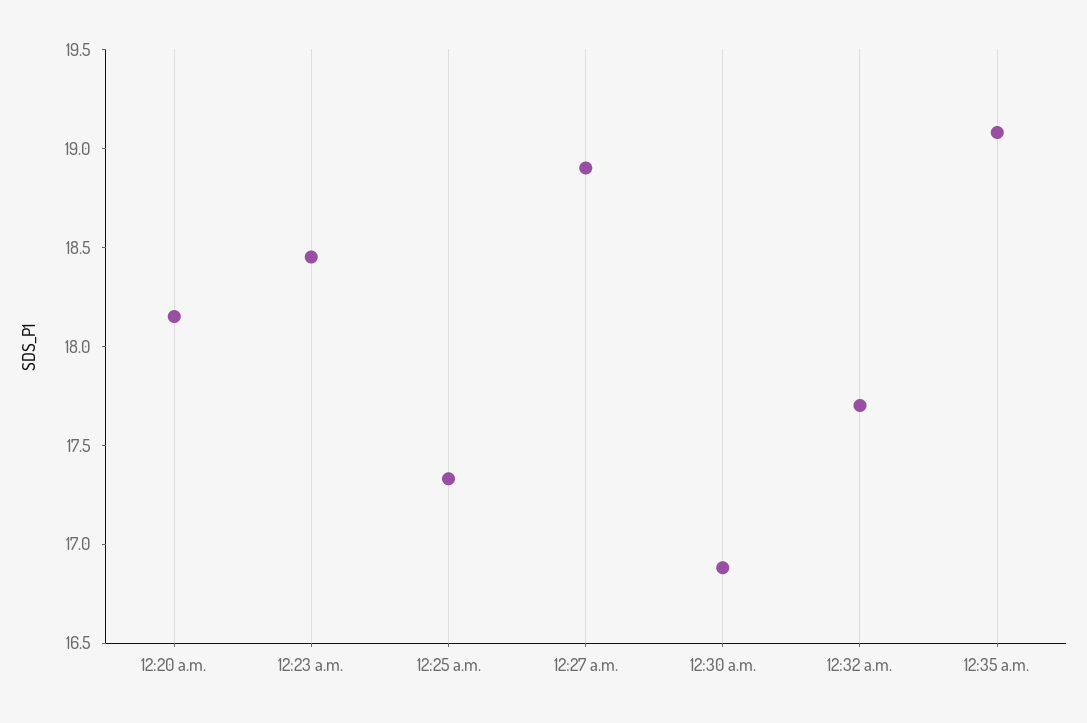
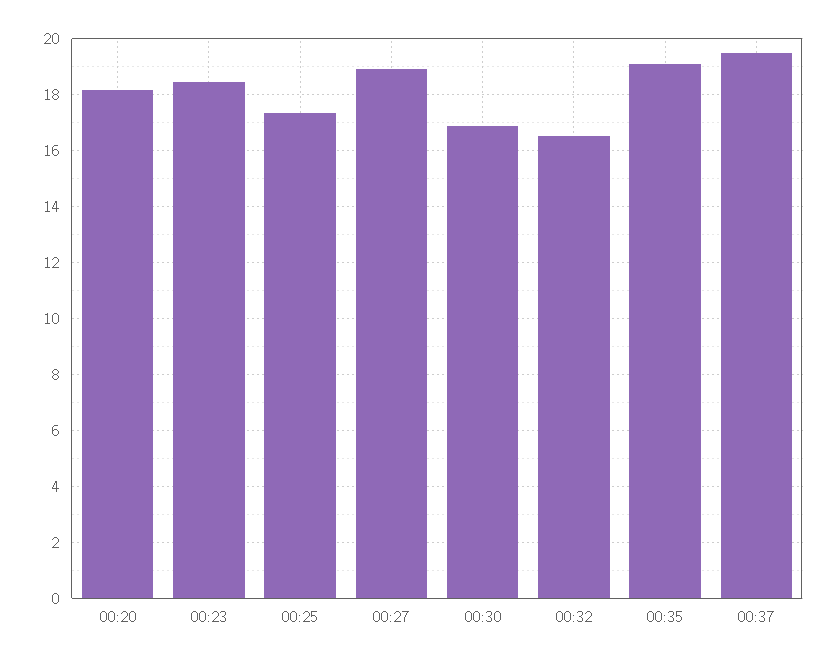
12:32 a.m.: 17.7 -> 16.5
00:37: none -> 19.5

